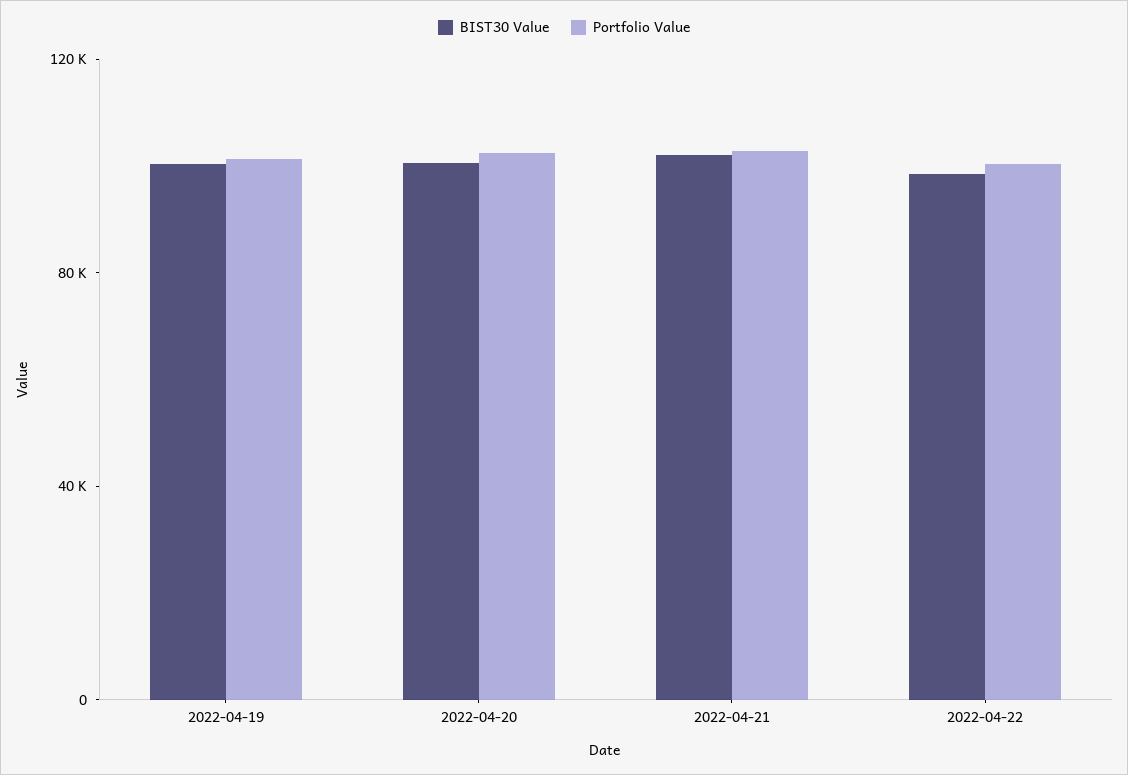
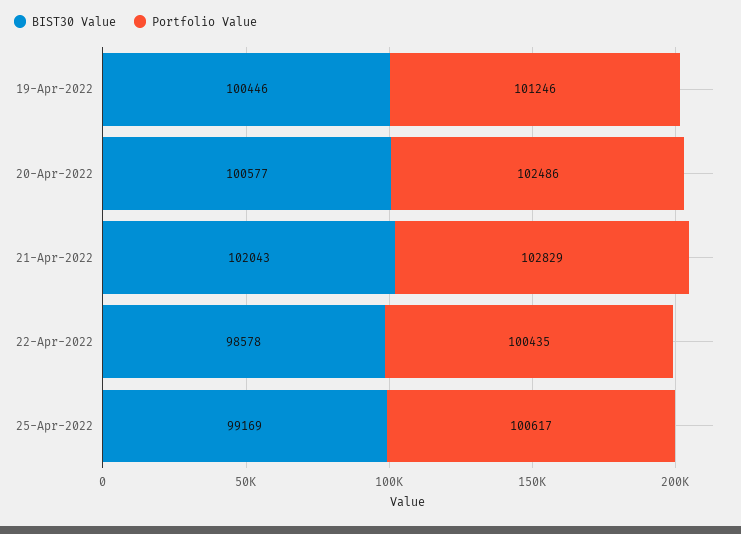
BIST30 Value, 25-Apr-2022: none -> 99169
Portfolio Value, 25-Apr-2022: none -> 100617

